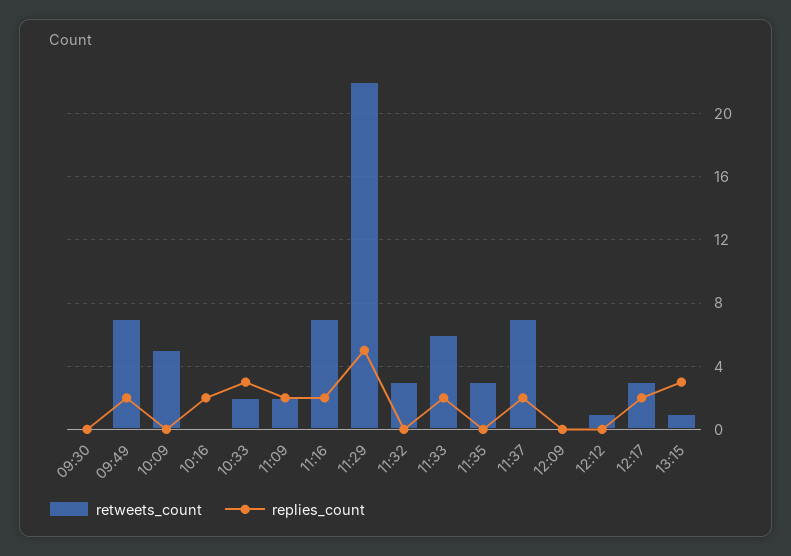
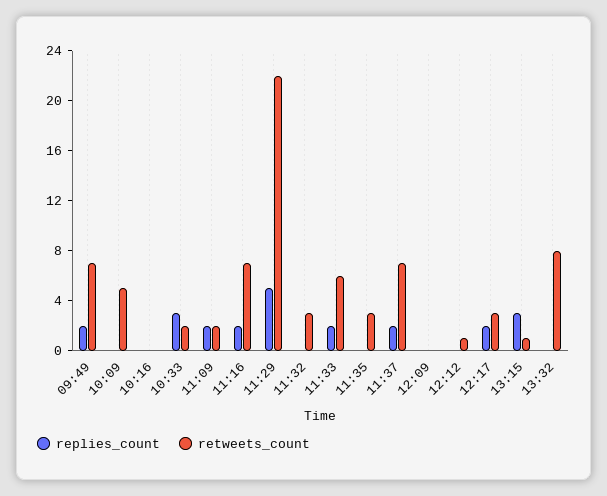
retweets_count, 09:30: 0 -> none
replies_count, 09:30: 0 -> none
replies_count, 10:16: 2 -> 0
replies_count, 13:32: none -> 0
retweets_count, 13:32: none -> 8

